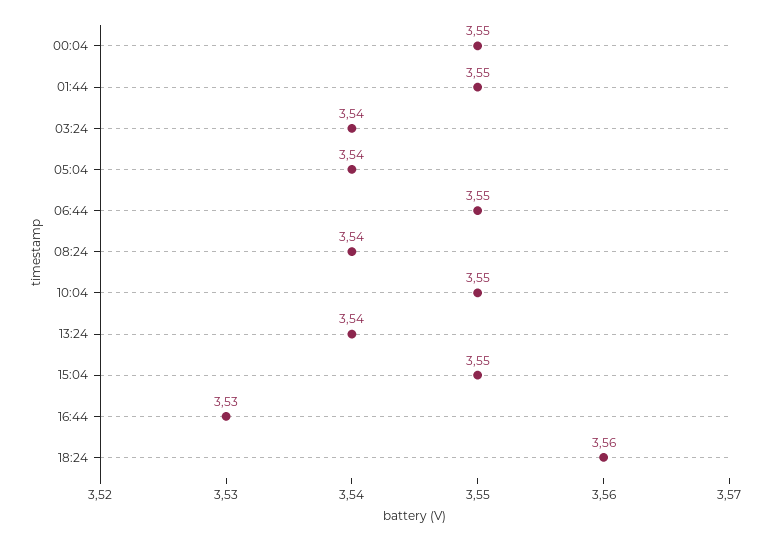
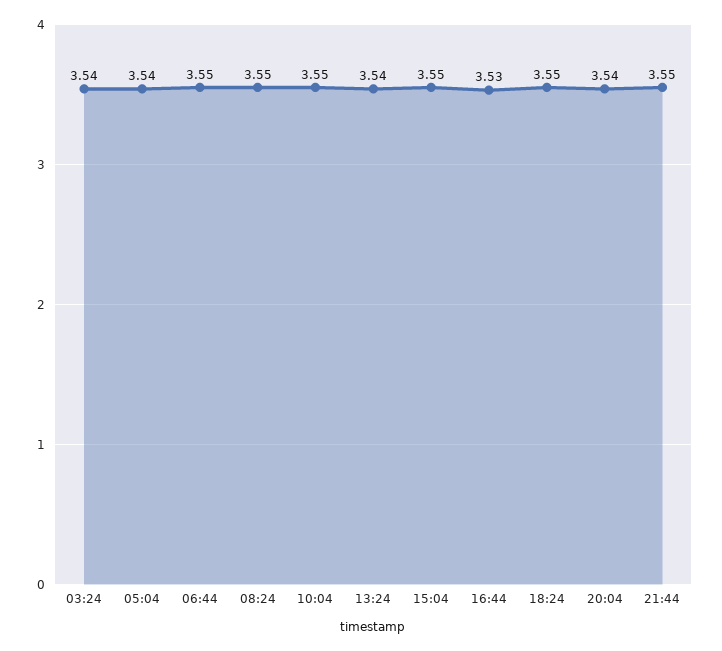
00:04: 3.55 -> none
01:44: 3.55 -> none
08:24: 3.54 -> 3.55
18:24: 3.56 -> 3.55
20:04: none -> 3.54
21:44: none -> 3.55

